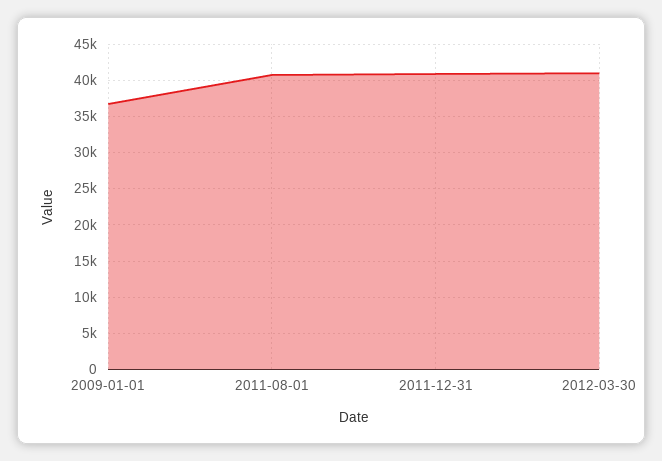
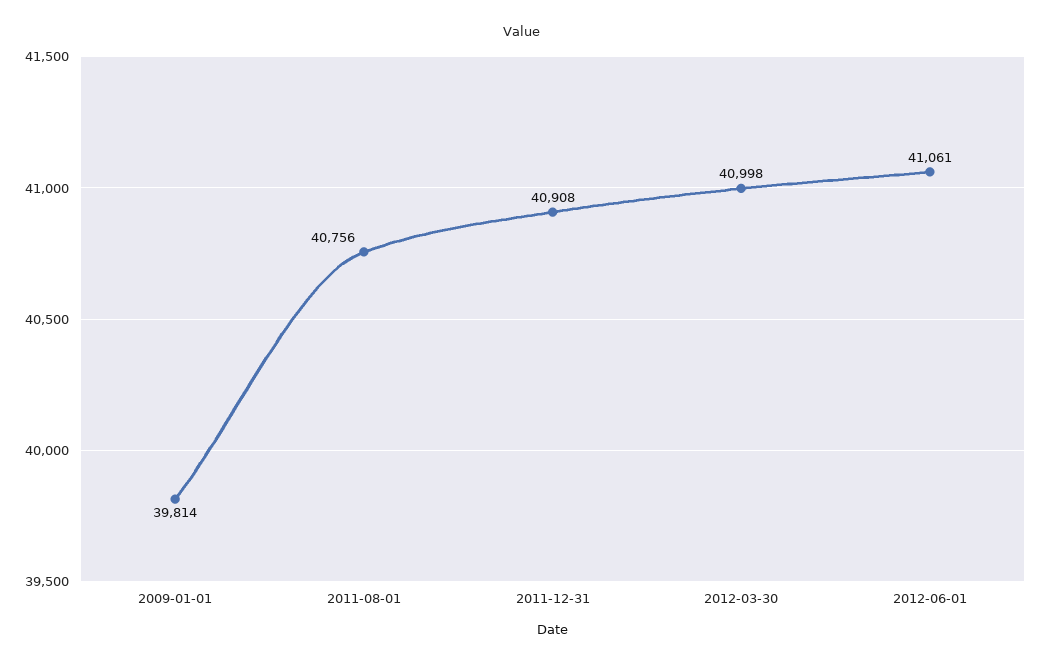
2009-01-01: 37000 -> 39814
2012-06-01: none -> 41061

